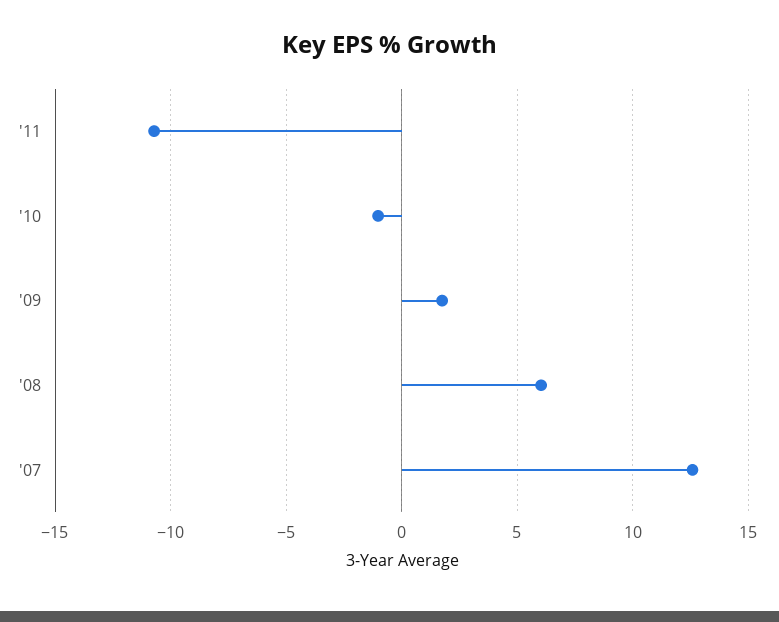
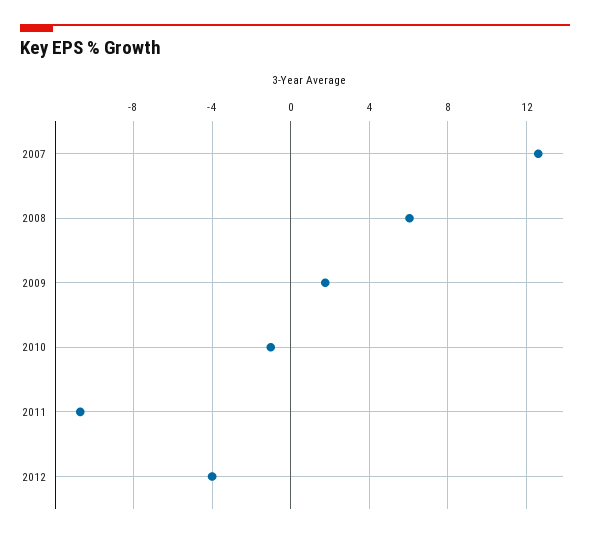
2012: none -> -4

